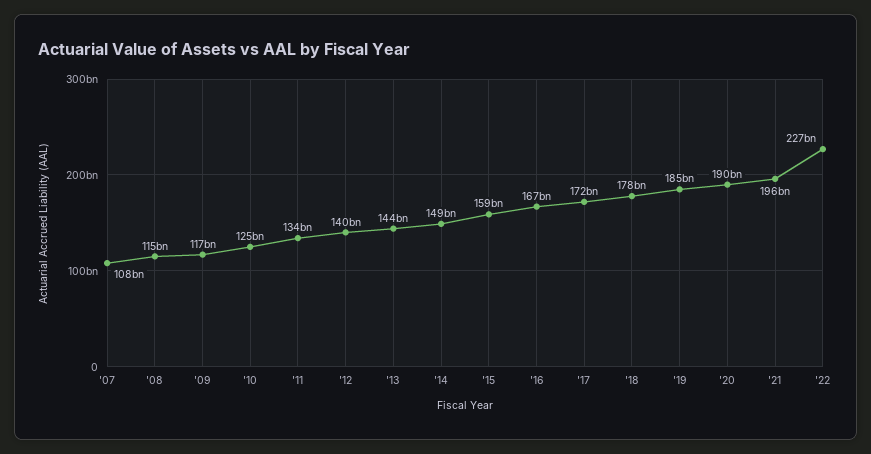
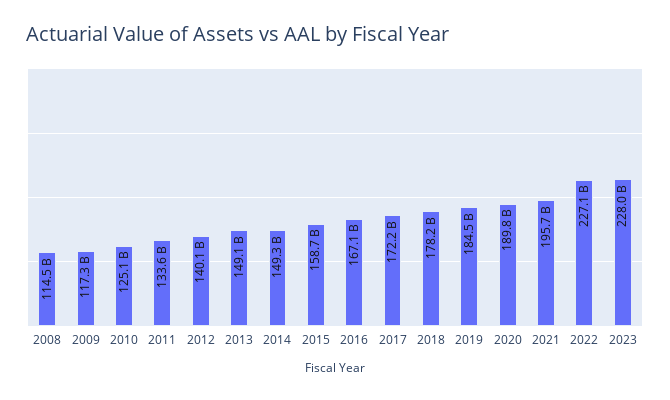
'07: 108000000000 -> none
'13: 144000000000 -> 149100000000
2023: none -> 228000000000

